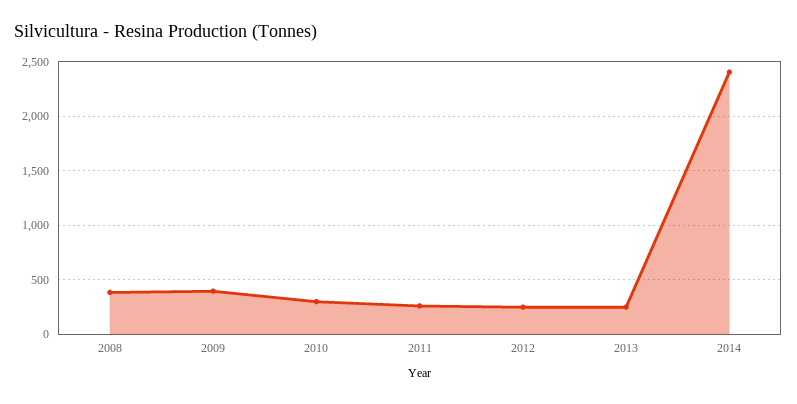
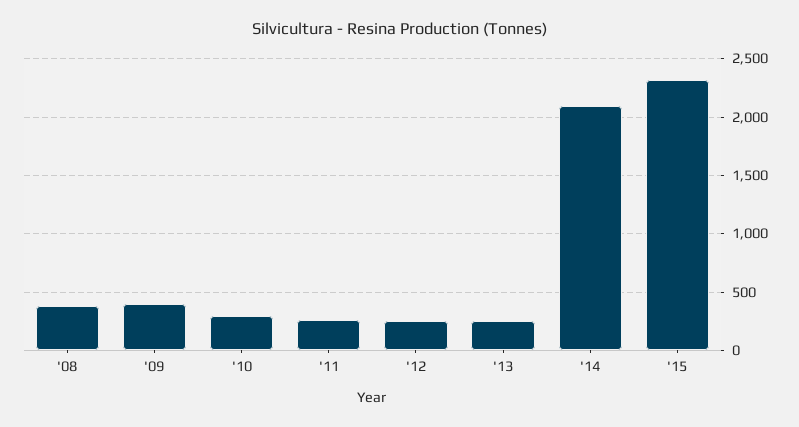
2014: 2400 -> 2100
'15: none -> 2300

